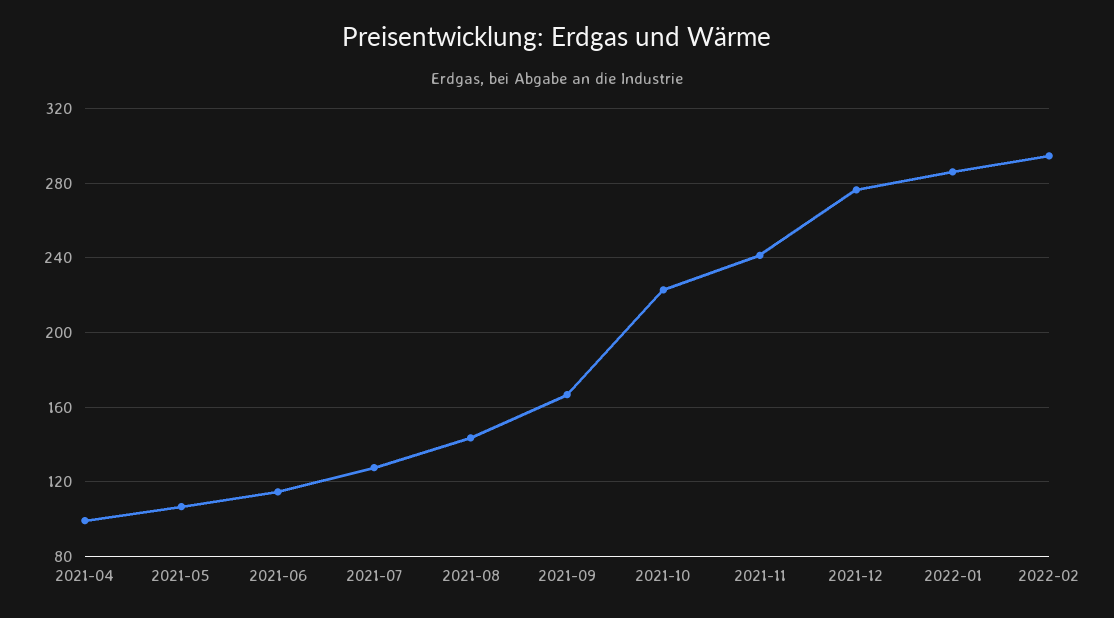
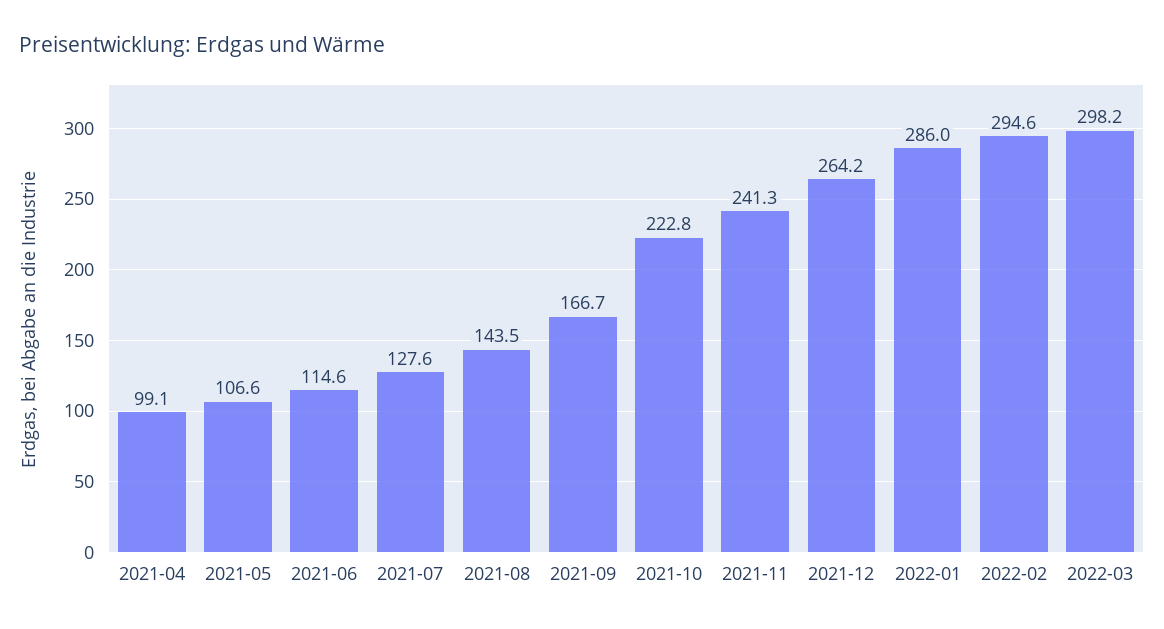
2021-12: 275 -> 264.2
2022-03: none -> 298.2

